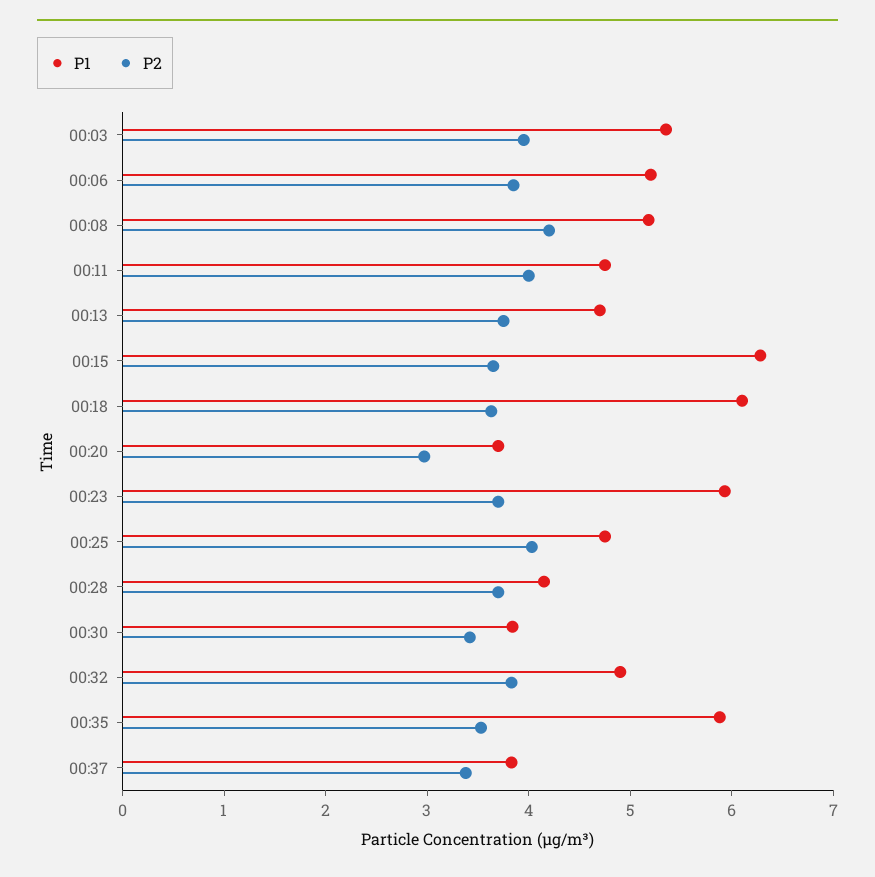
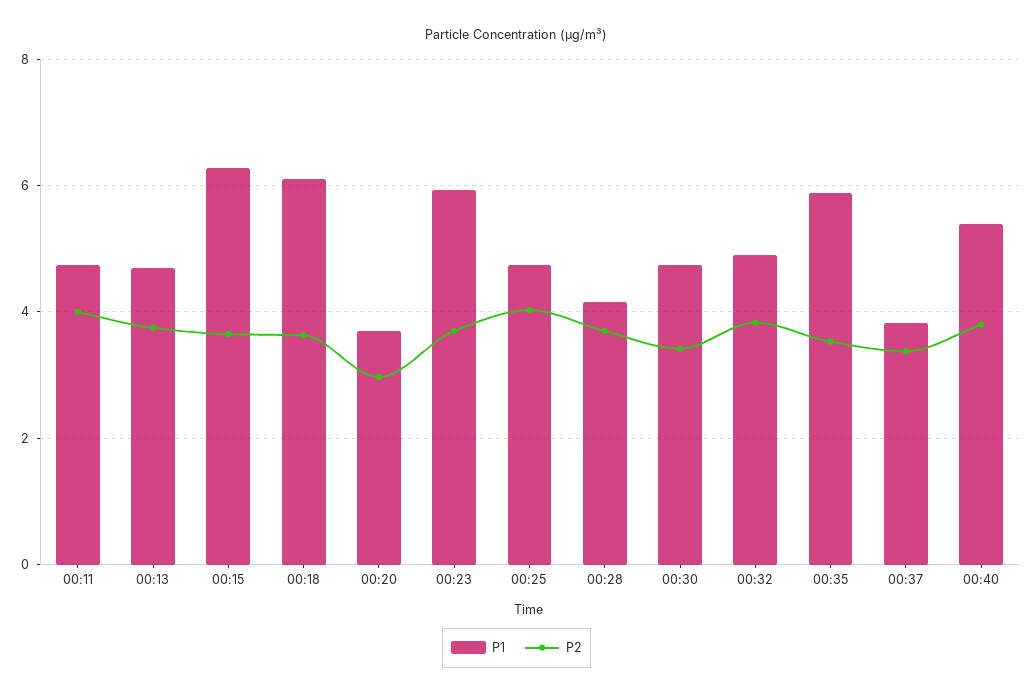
P1, 00:03: 5.4 -> none
P2, 00:03: 4 -> none
P1, 00:06: 5.2 -> none
P2, 00:06: 3.8 -> none
P1, 00:08: 5.2 -> none
P2, 00:08: 4.2 -> none
P1, 00:30: 3.8 -> 4.8
P1, 00:40: none -> 5.4
P2, 00:40: none -> 3.8

